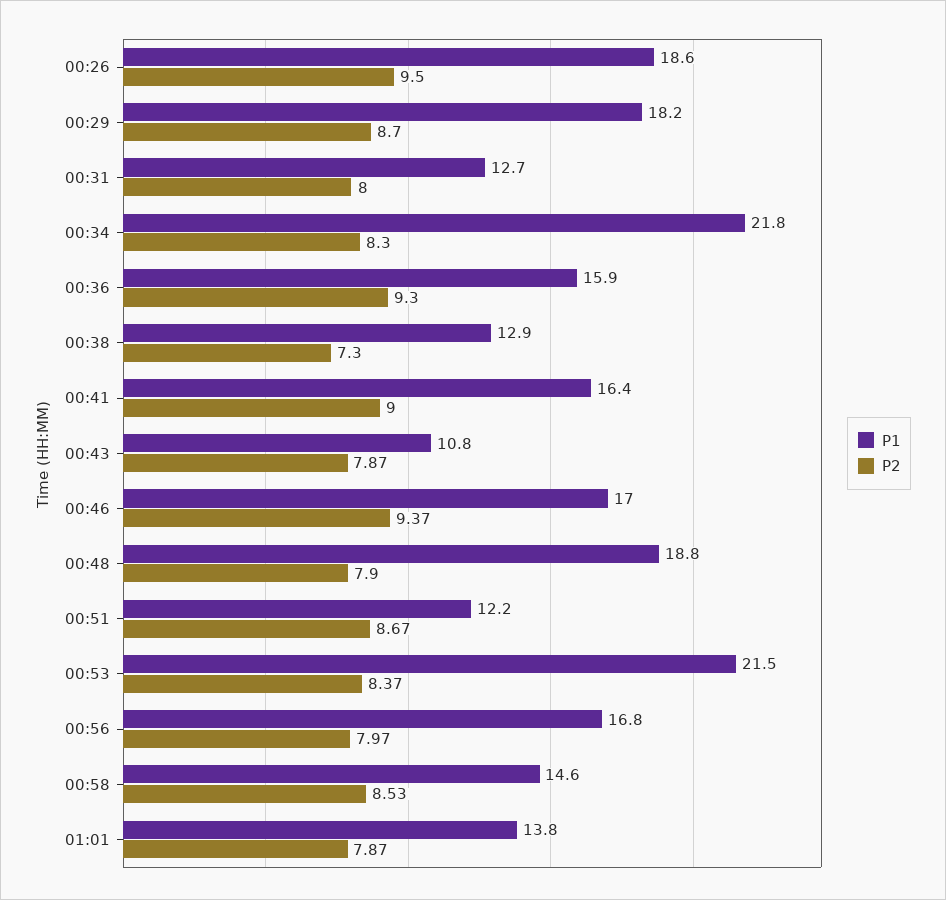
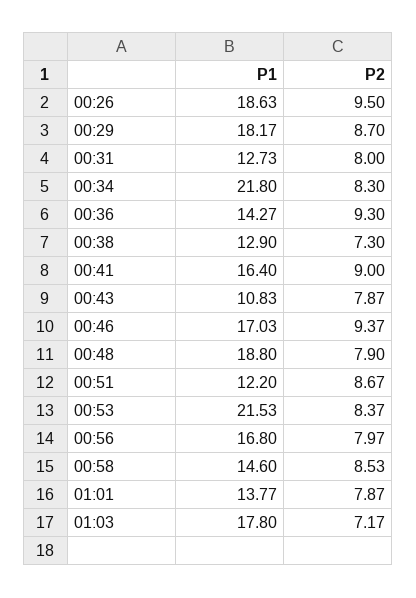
P1, 00:36: 15.9 -> 14.27
P1, 01:03: none -> 17.8
P2, 01:03: none -> 7.17

